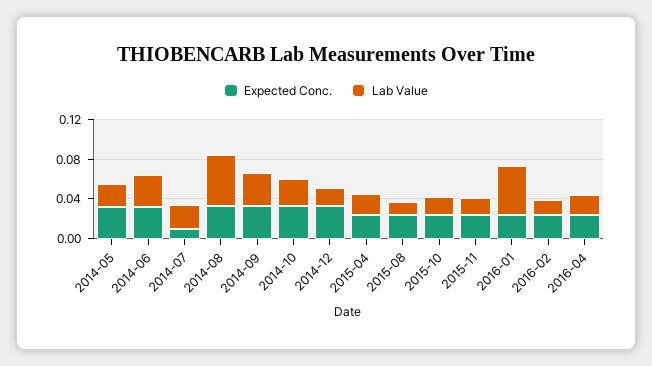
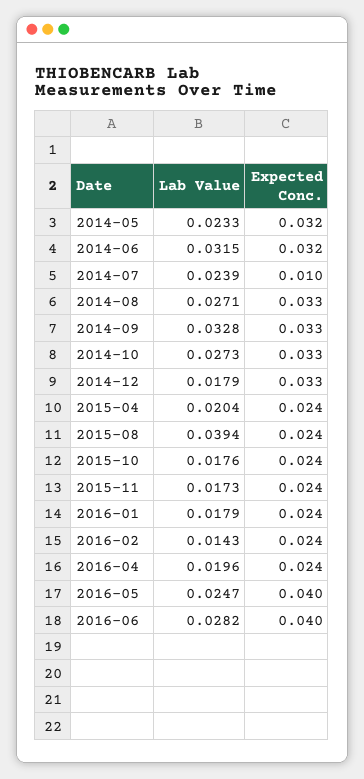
Lab Value, 2014-08: 0.05 -> 0.0271
Lab Value, 2015-08: 0.01 -> 0.0394
Lab Value, 2016-01: 0.05 -> 0.0179
Lab Value, 2016-05: none -> 0.0247
Expected Conc., 2016-05: none -> 0.04
Lab Value, 2016-06: none -> 0.0282
Expected Conc., 2016-06: none -> 0.04

